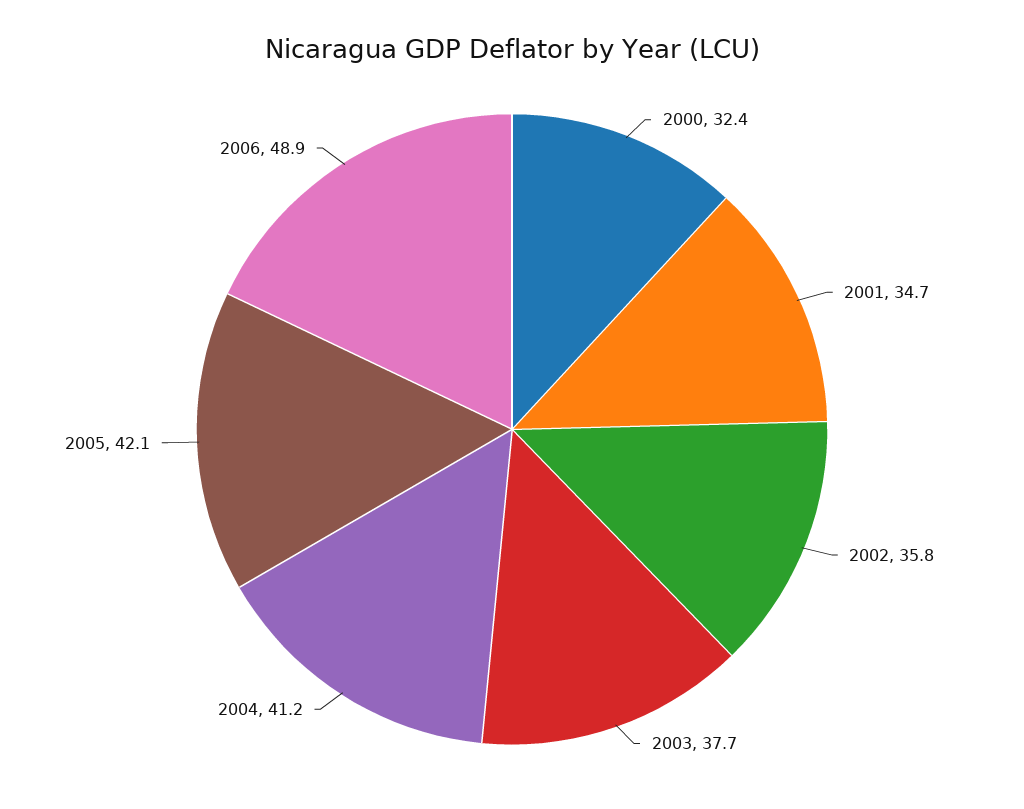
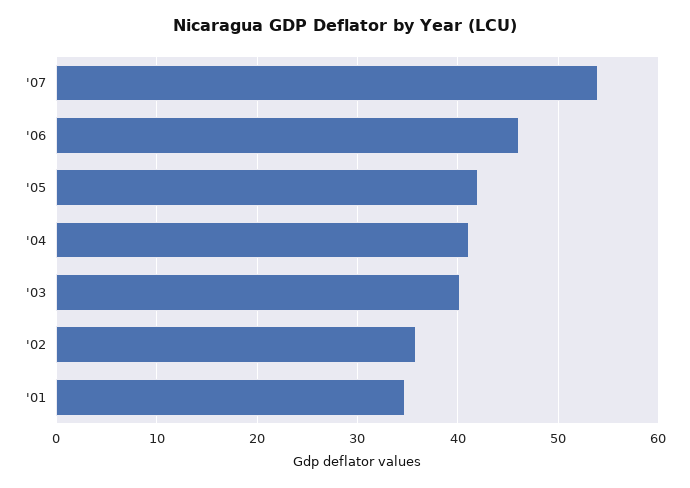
2000: 32.4 -> none
2003: 37.7 -> 40
2006: 48.9 -> 46
'07: none -> 54

